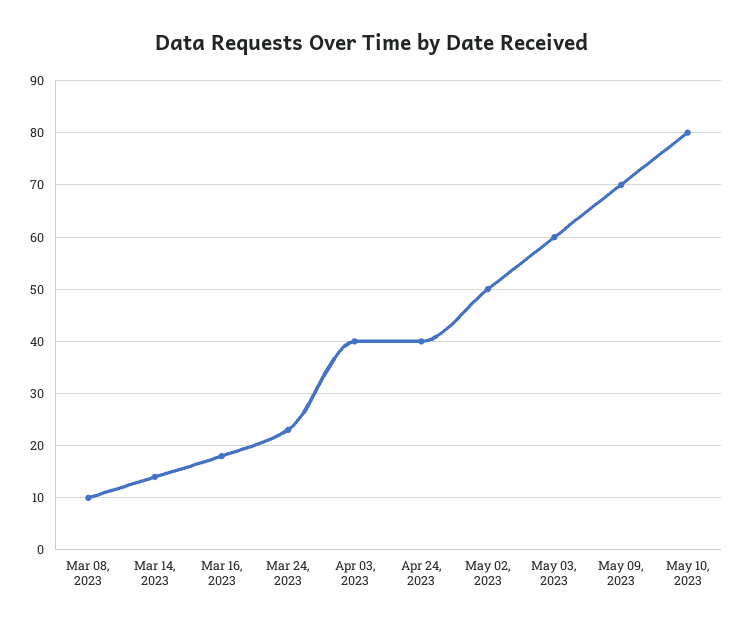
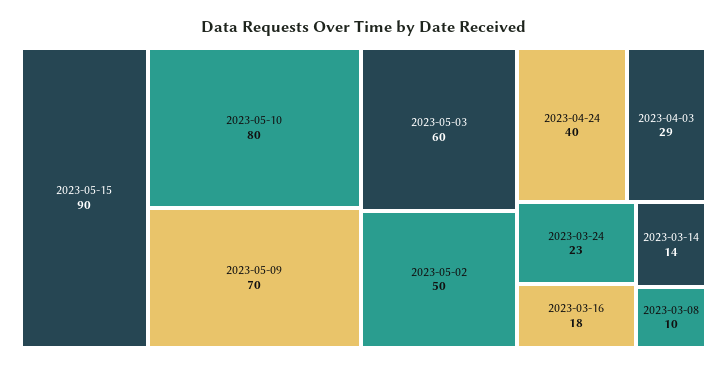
Apr 03, 2023: 40 -> 29
2023-05-15: none -> 90

